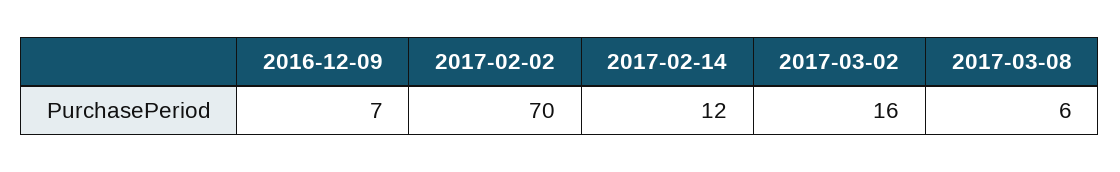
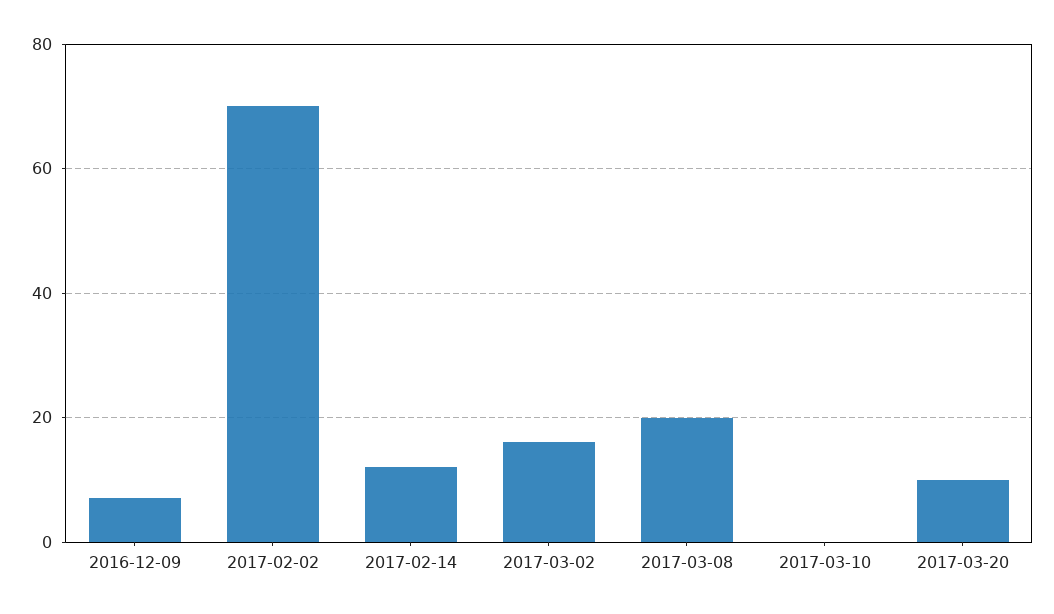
2017-03-08: 6 -> 20
2017-03-10: none -> 0
2017-03-20: none -> 10

